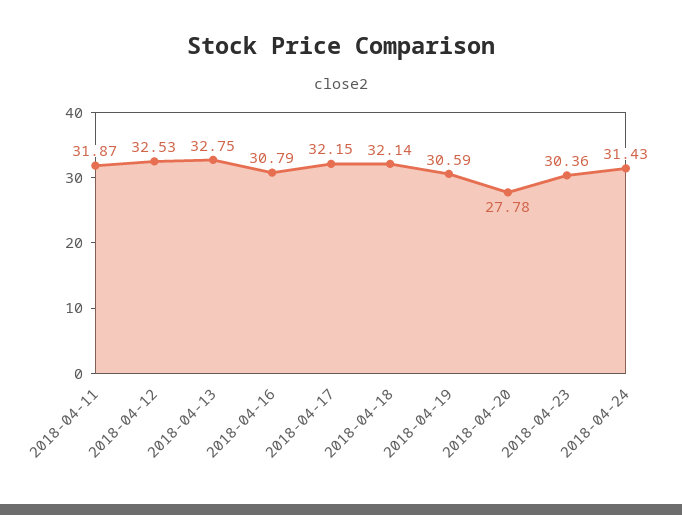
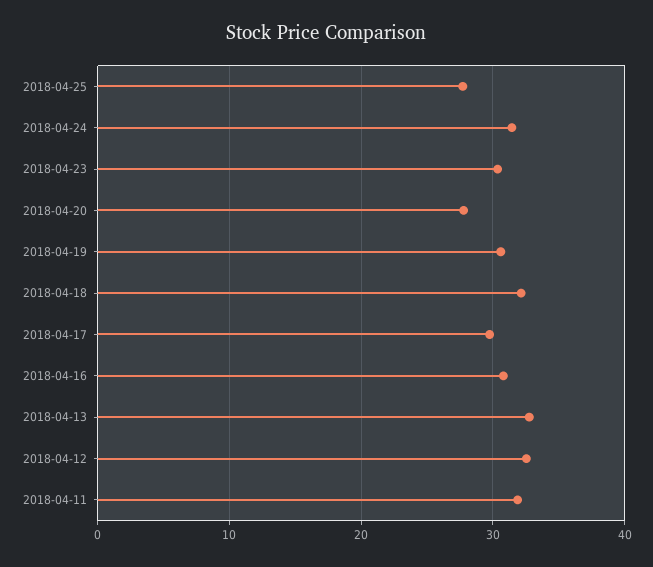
2018-04-17: 32.15 -> 30
2018-04-25: none -> 28

